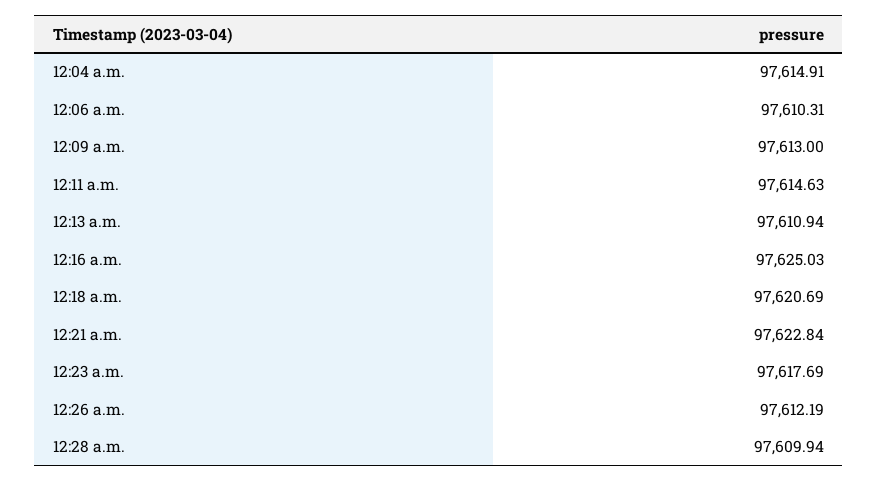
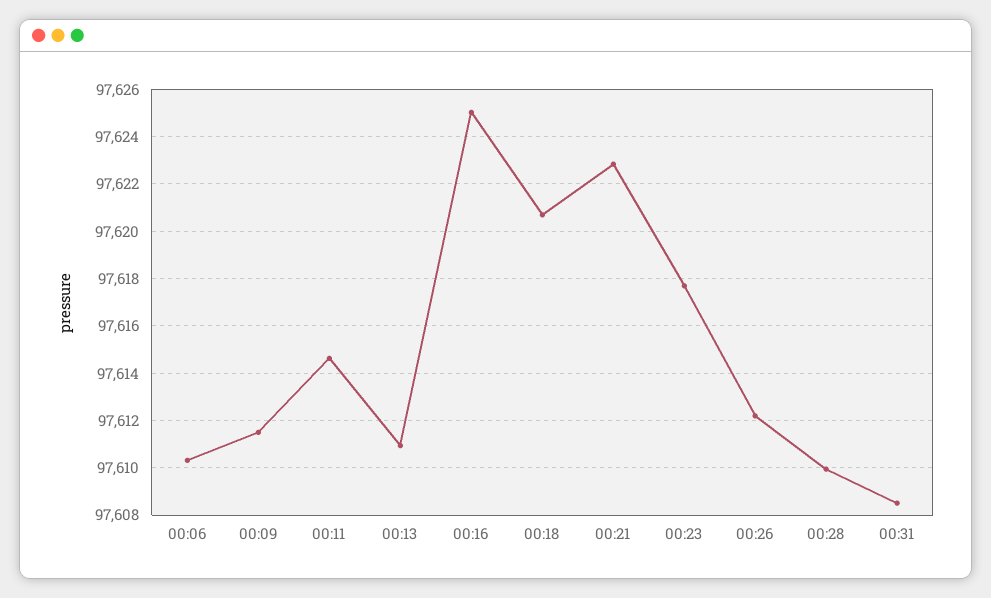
12:04 a.m.: 97614.91 -> none
12:09 a.m.: 97613 -> 97611.5
00:31: none -> 97608.5

